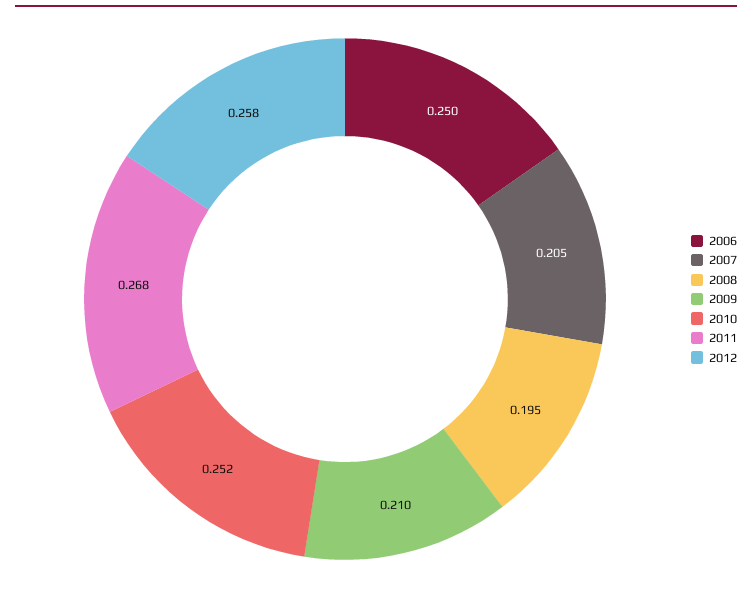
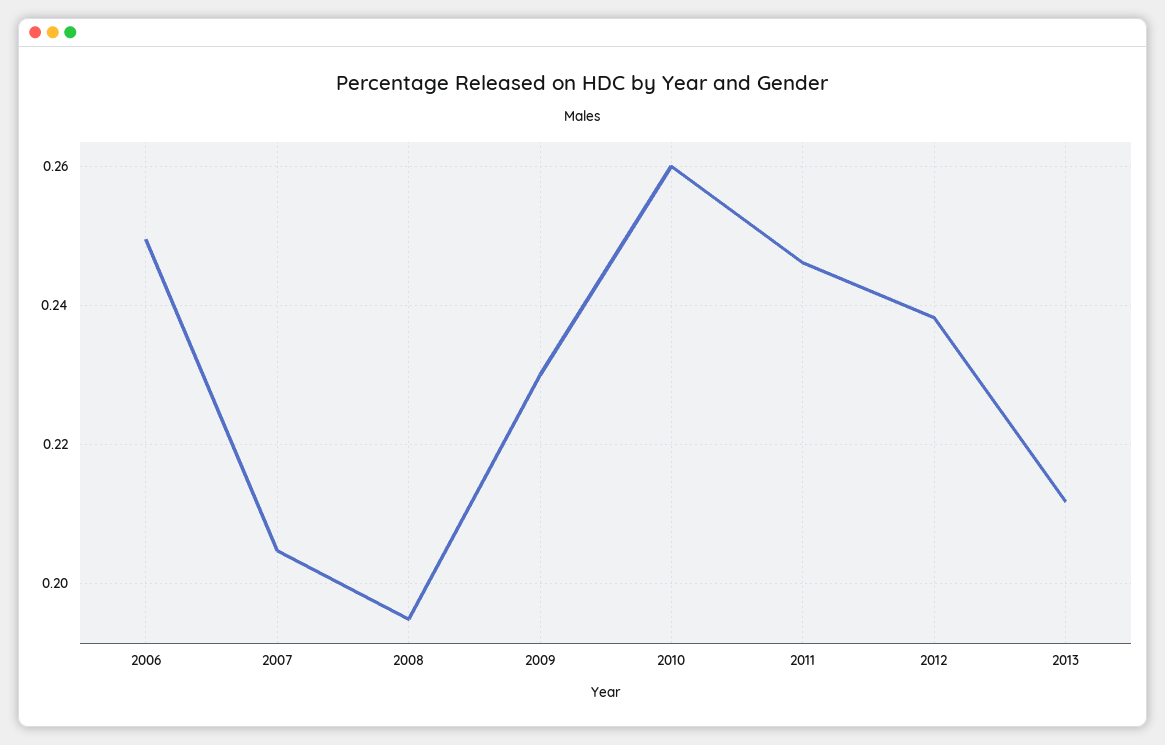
2009: 0.21 -> 0.23
2010: 0.252 -> 0.26
2011: 0.268 -> 0.246
2012: 0.258 -> 0.238
2013: none -> 0.212

